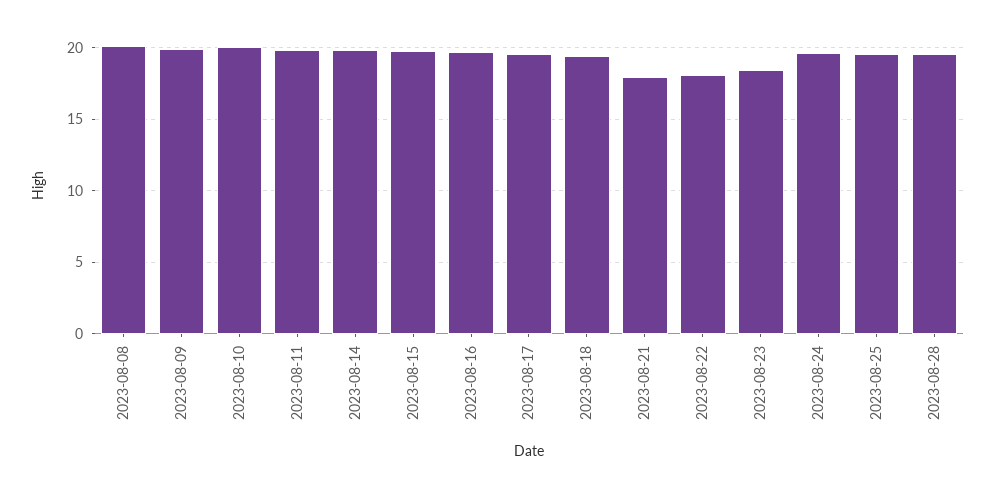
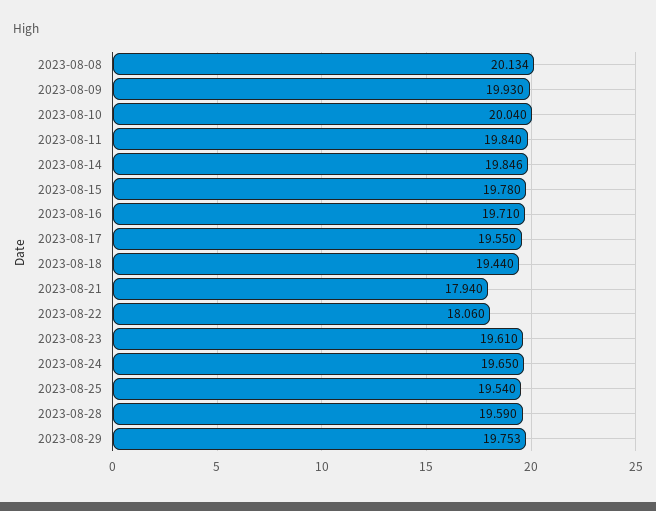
2023-08-23: 18.5 -> 19.61
2023-08-29: none -> 19.753

